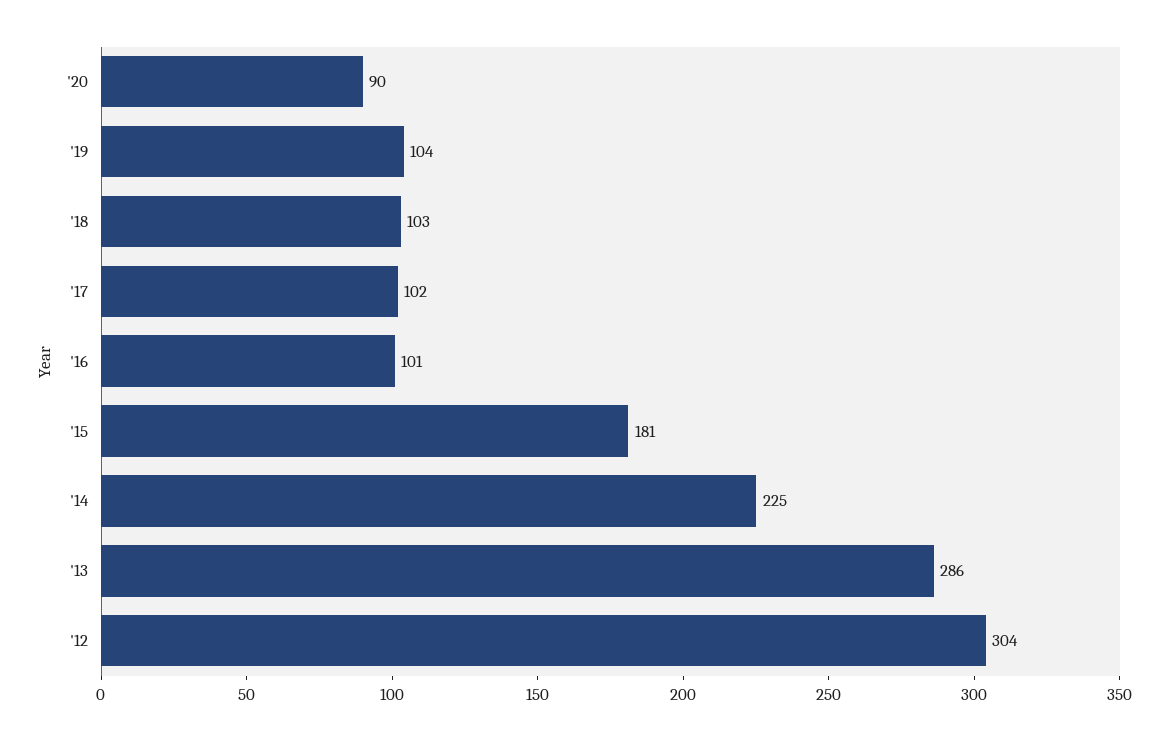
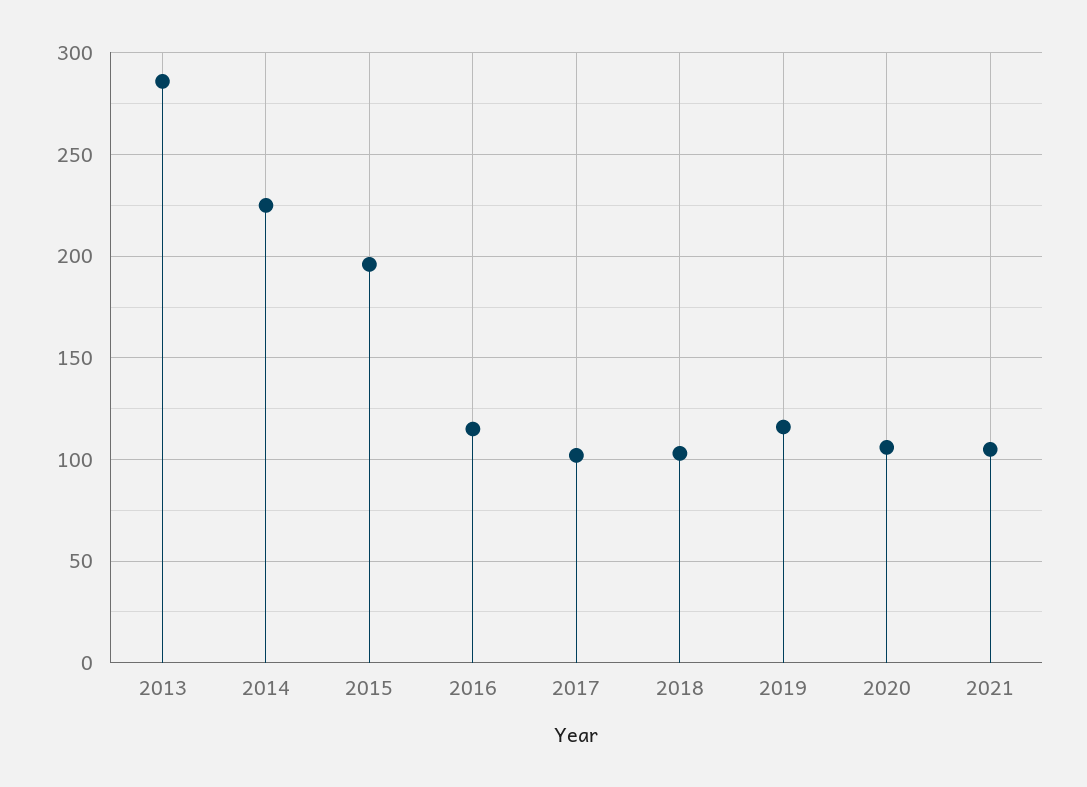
'20: 90 -> 105
'19: 104 -> 115
'16: 101 -> 115
'15: 181 -> 195
'12: 304 -> none
2021: none -> 105

